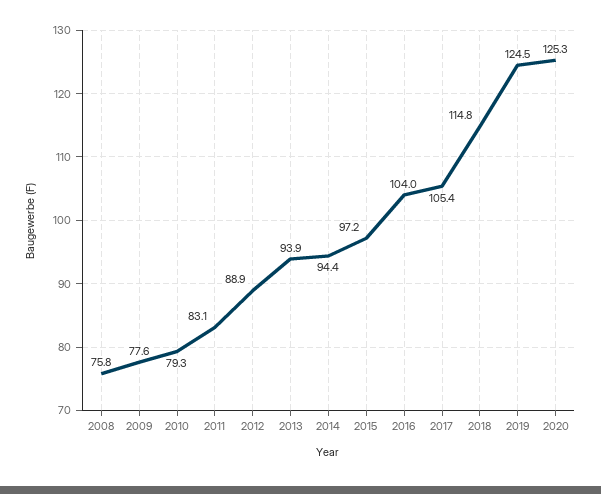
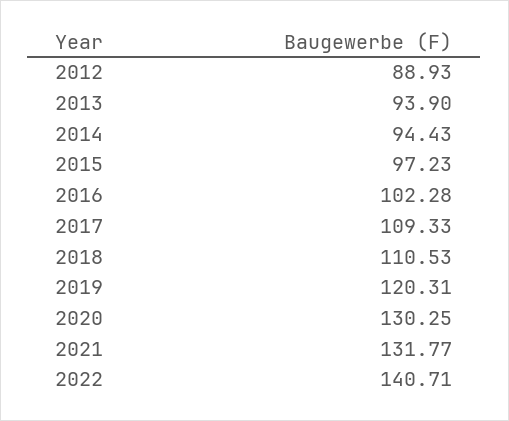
2008: 75.8 -> none
2009: 77.6 -> none
2010: 79.3 -> none
2011: 83.1 -> none
2016: 104 -> 102.28
2017: 105.4 -> 109.33
2018: 114.8 -> 110.53
2019: 124.5 -> 120.31
2020: 125.3 -> 130.25
2021: none -> 131.77
2022: none -> 140.71

